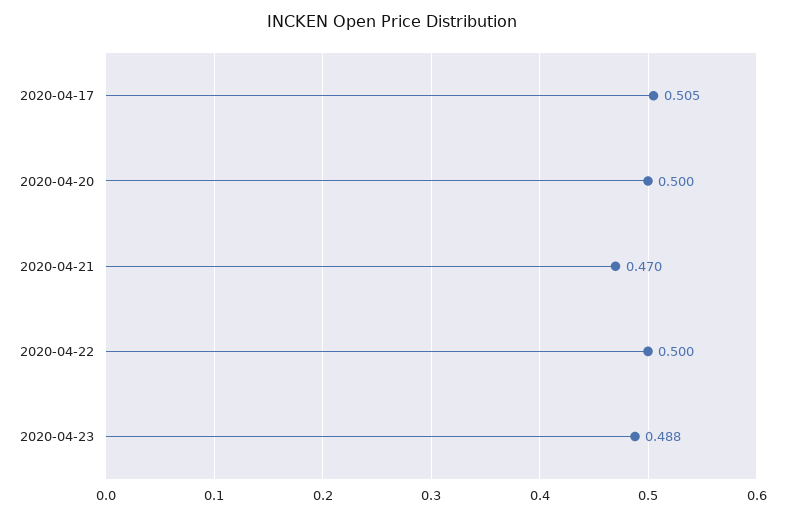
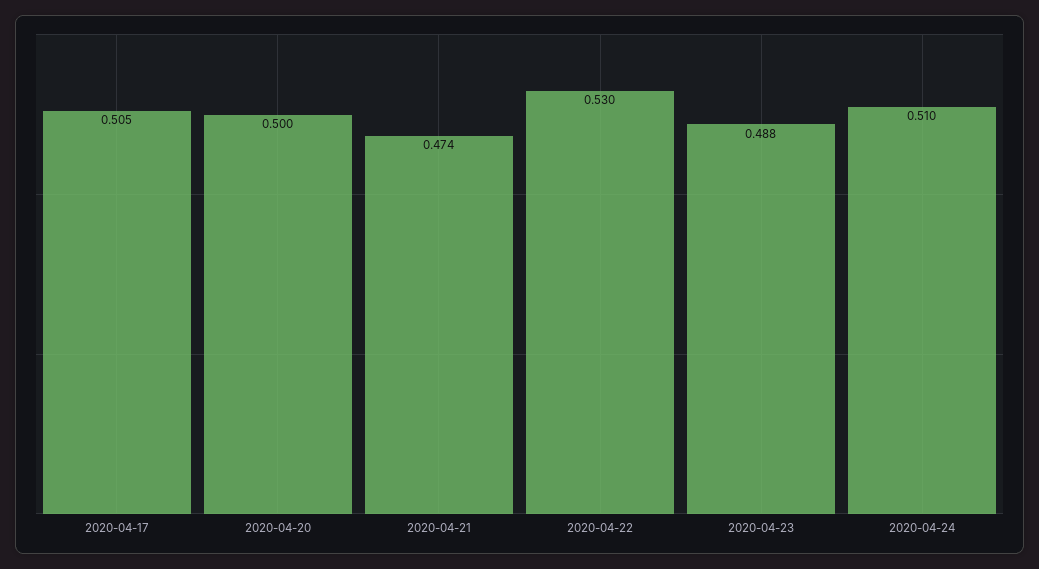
2020-04-21: 0.47 -> 0.474
2020-04-22: 0.5 -> 0.53
2020-04-24: none -> 0.51

